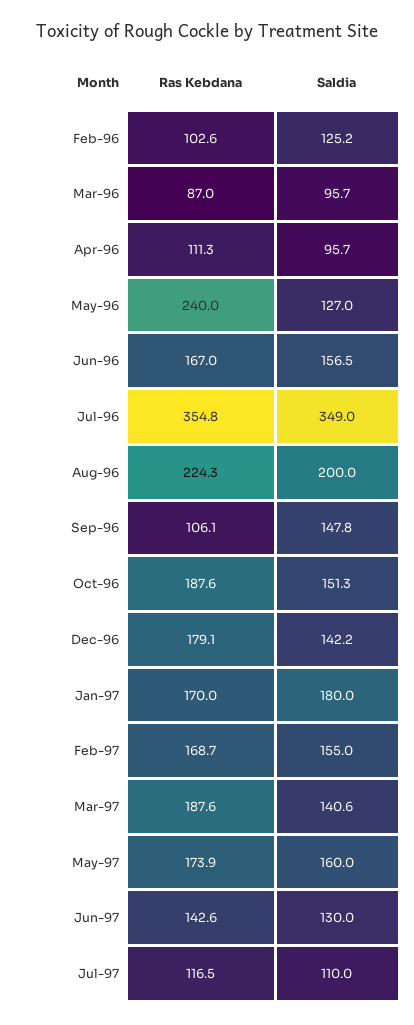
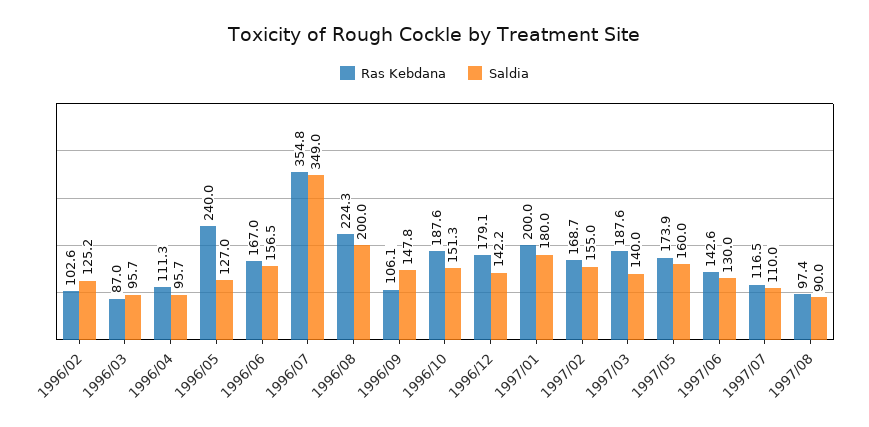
Ras Kebdana, Jan-97: 170 -> 200
Saldia, Mar-97: 140.6 -> 140
Ras Kebdana, 1997/08: none -> 97.4
Saldia, 1997/08: none -> 90

